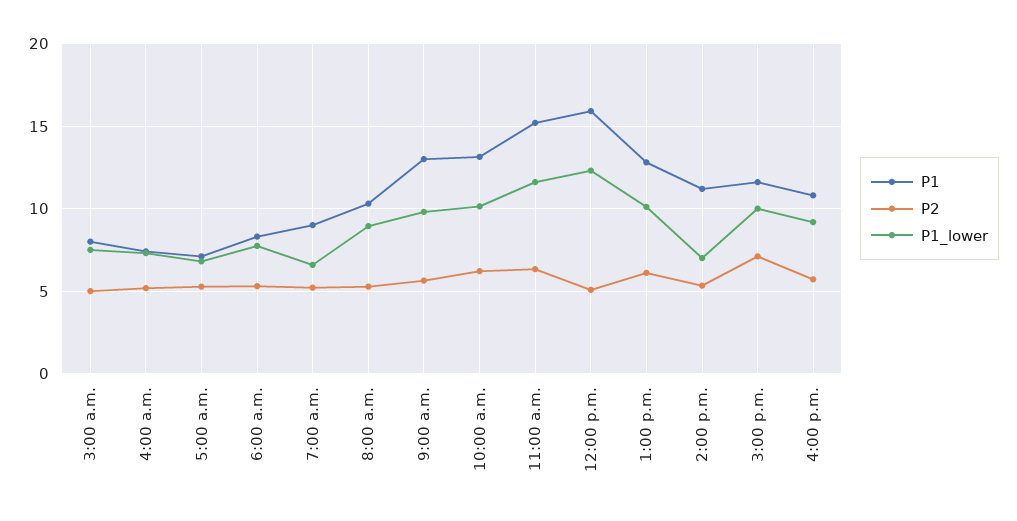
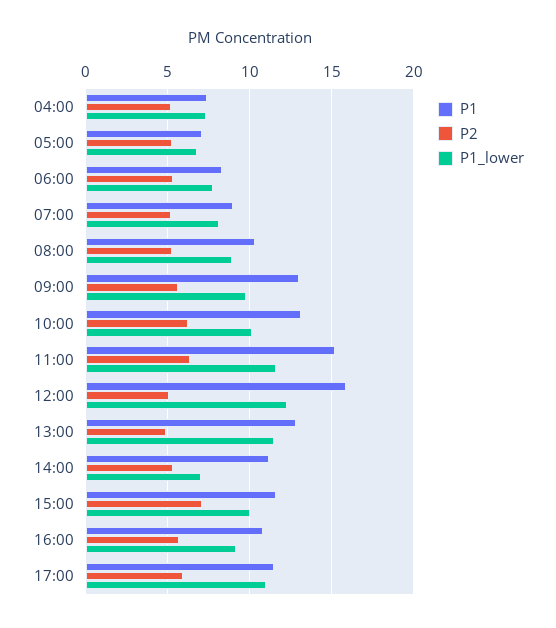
P1, 3:00 a.m.: 8 -> none
P2, 3:00 a.m.: 5 -> none
P1_lower, 3:00 a.m.: 7.5 -> none
P1_lower, 7:00 a.m.: 6.5 -> 8
P2, 1:00 p.m.: 6 -> 5
P1_lower, 1:00 p.m.: 10 -> 11.5
P1, 17:00: none -> 11.5
P2, 17:00: none -> 6
P1_lower, 17:00: none -> 11

